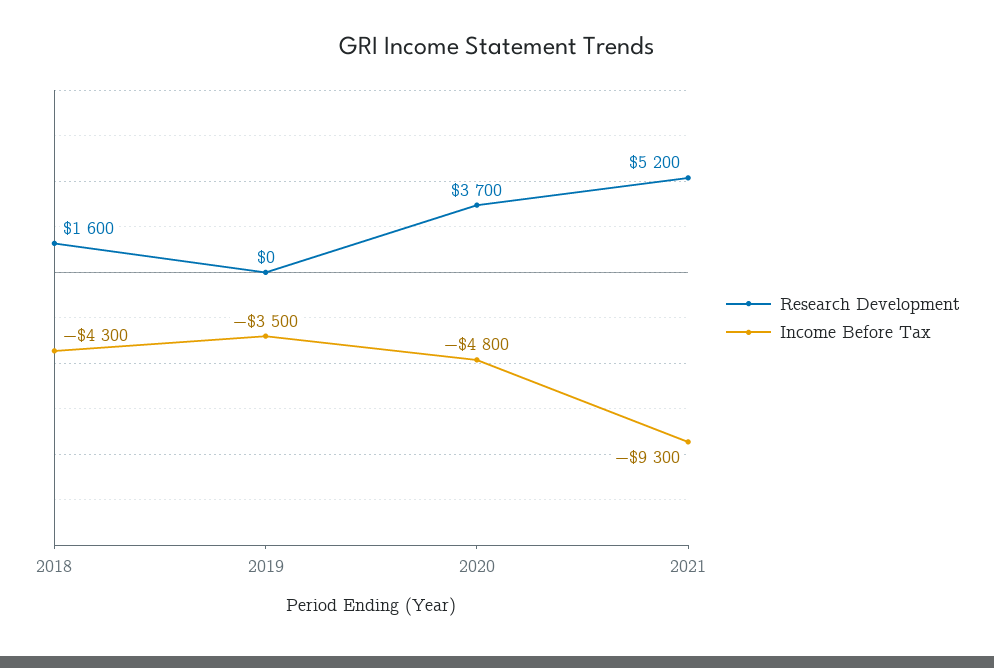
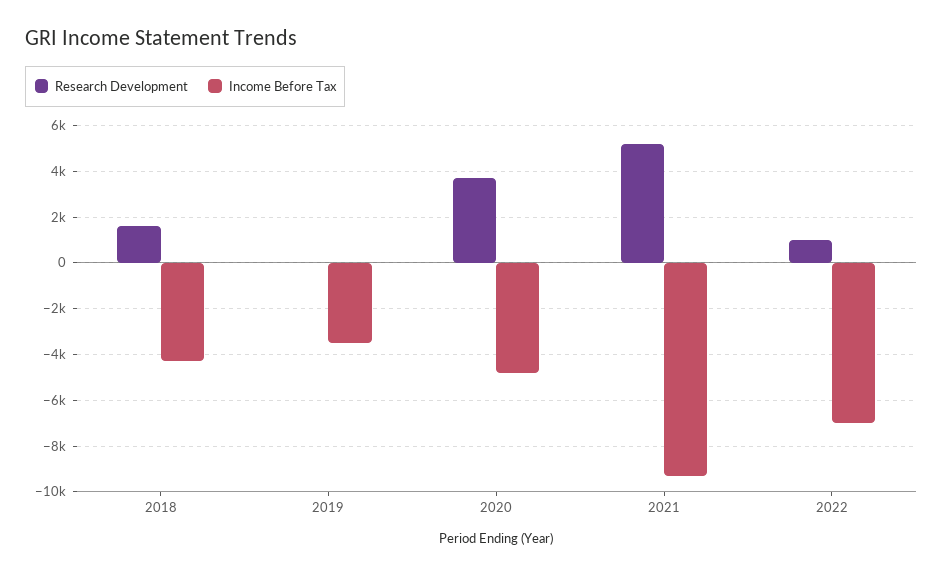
Research Development, 2022: none -> 1000
Income Before Tax, 2022: none -> -7000

